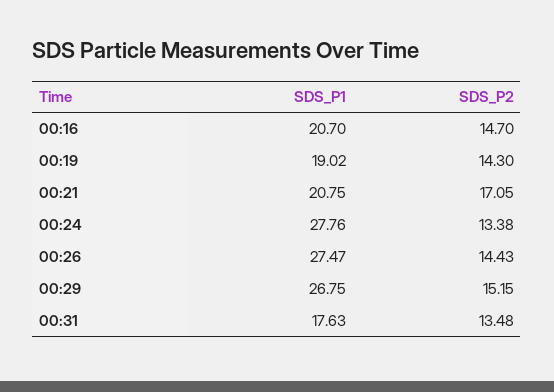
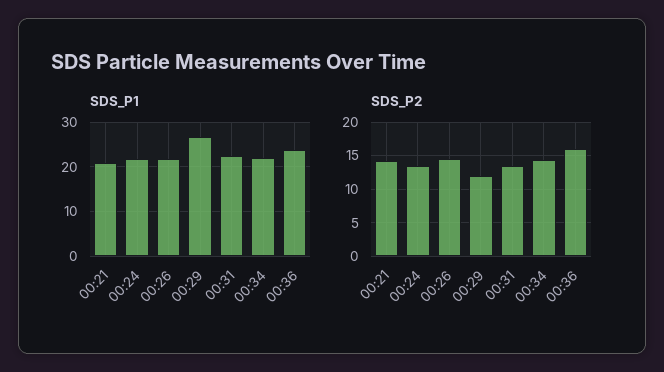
SDS_P1, 00:16: 20.7 -> none
SDS_P2, 00:16: 14.7 -> none
SDS_P1, 00:19: 19.02 -> none
SDS_P2, 00:19: 14.3 -> none
SDS_P2, 00:21: 17.05 -> 14
SDS_P1, 00:24: 27.76 -> 22
SDS_P1, 00:26: 27.47 -> 22
SDS_P2, 00:29: 15.15 -> 12
SDS_P1, 00:31: 17.63 -> 22
SDS_P1, 00:34: none -> 22
SDS_P1, 00:36: none -> 24
SDS_P2, 00:34: none -> 14
SDS_P2, 00:36: none -> 16

